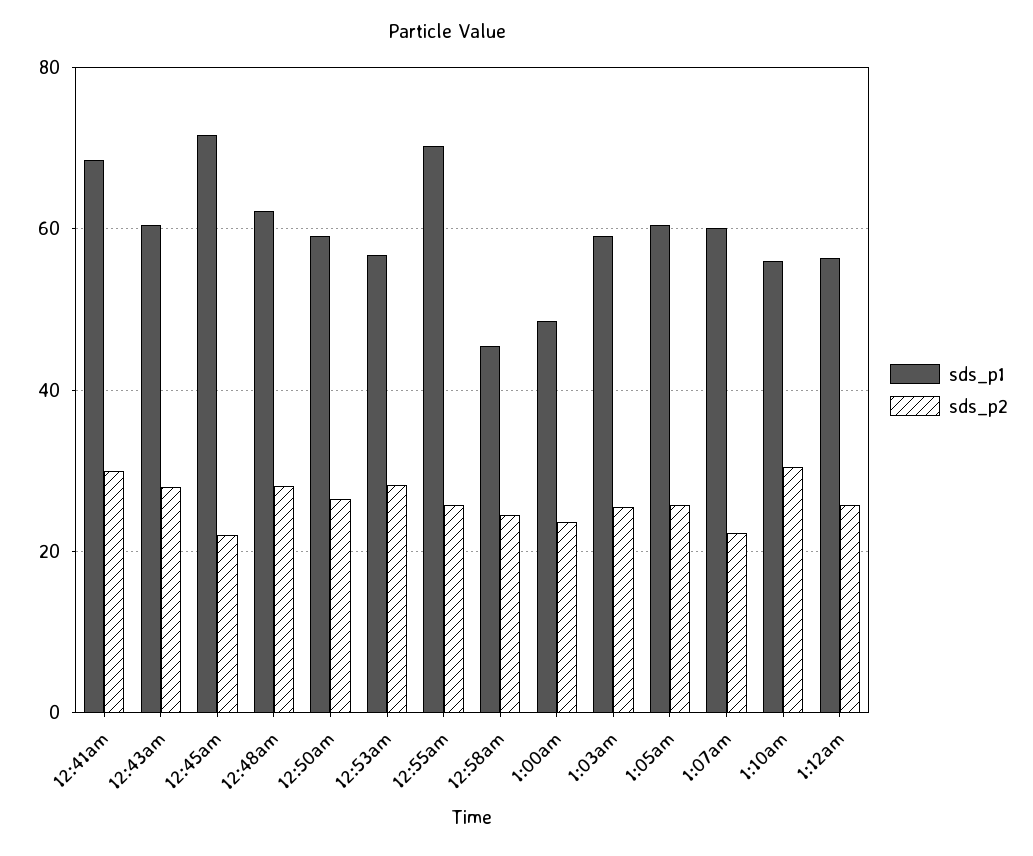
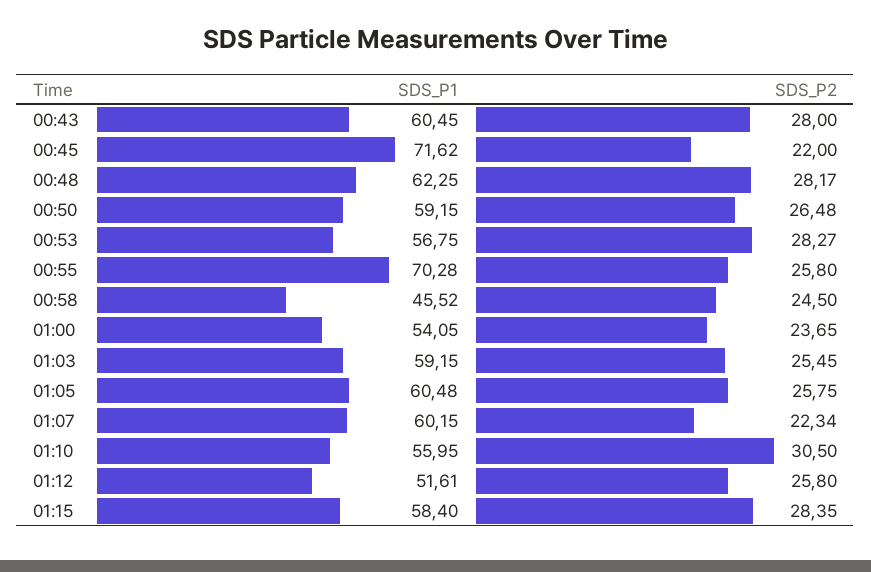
sds_p1, 12:41am: 68 -> none
sds_p2, 12:41am: 30 -> none
sds_p1, 1:00am: 48 -> 54.05
sds_p1, 1:12am: 56 -> 51.61
sds_p1, 01:15: none -> 58.4
sds_p2, 01:15: none -> 28.35

